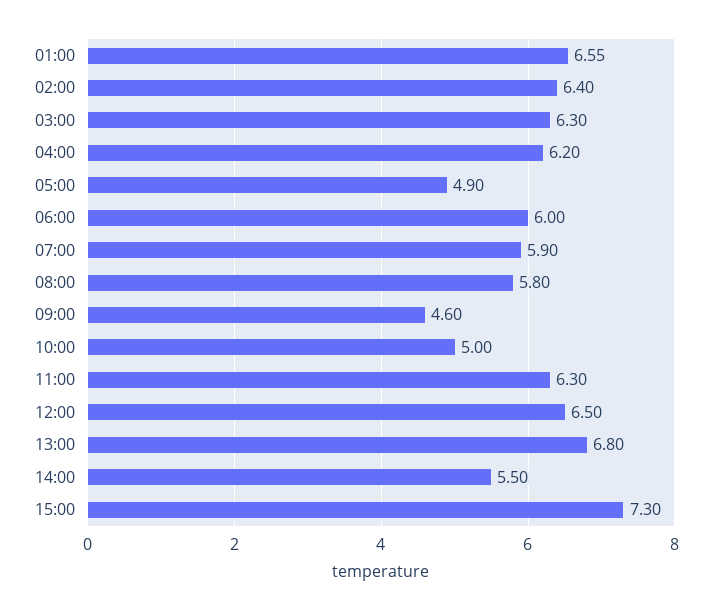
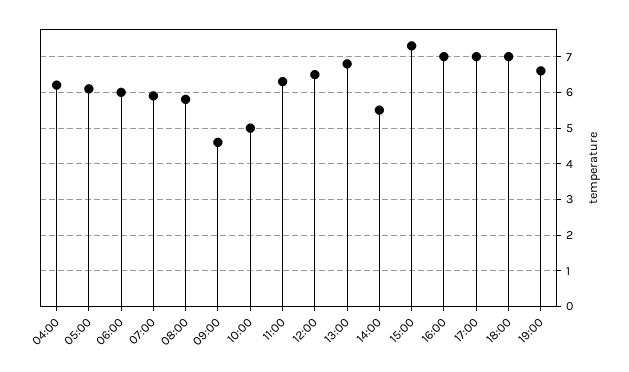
01:00: 6.55 -> none
02:00: 6.4 -> none
03:00: 6.3 -> none
05:00: 4.9 -> 6
16:00: none -> 7
17:00: none -> 7
18:00: none -> 7
19:00: none -> 6.5

